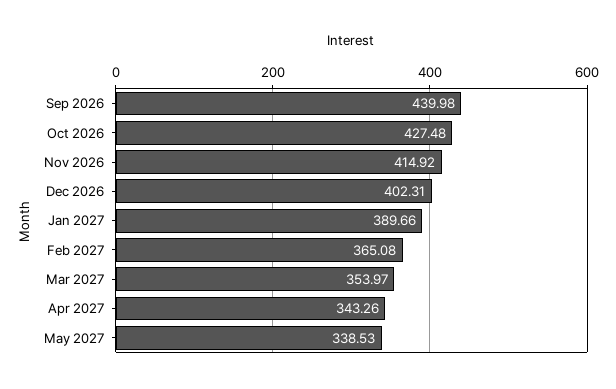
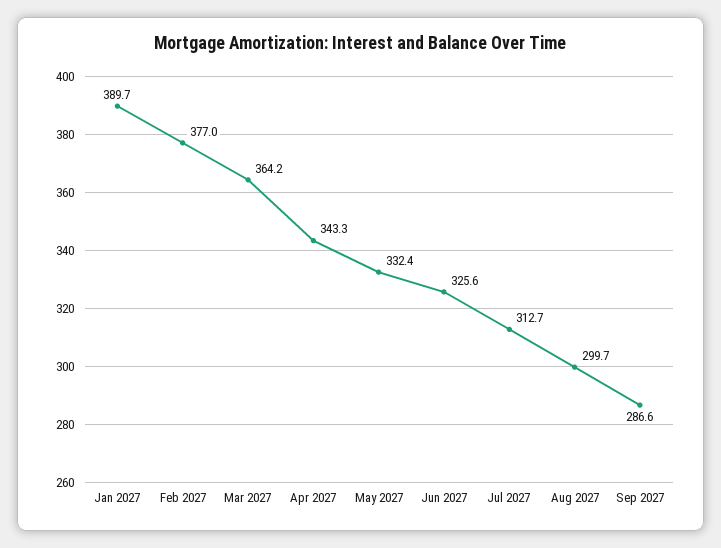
Sep 2026: 439.98 -> none
Oct 2026: 427.48 -> none
Nov 2026: 414.92 -> none
Dec 2026: 402.31 -> none
Feb 2027: 365.08 -> 377
Mar 2027: 353.97 -> 364.2
May 2027: 338.53 -> 332.4
Jun 2027: none -> 325.6
Jul 2027: none -> 312.7
Aug 2027: none -> 299.7
Sep 2027: none -> 286.6

